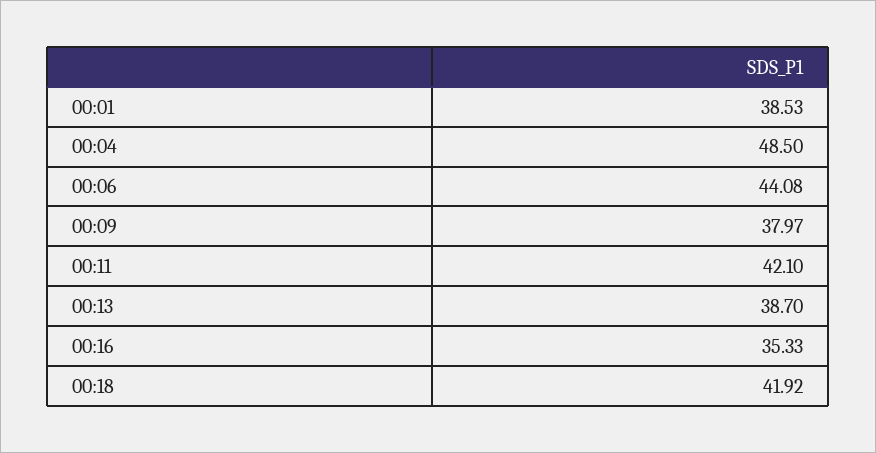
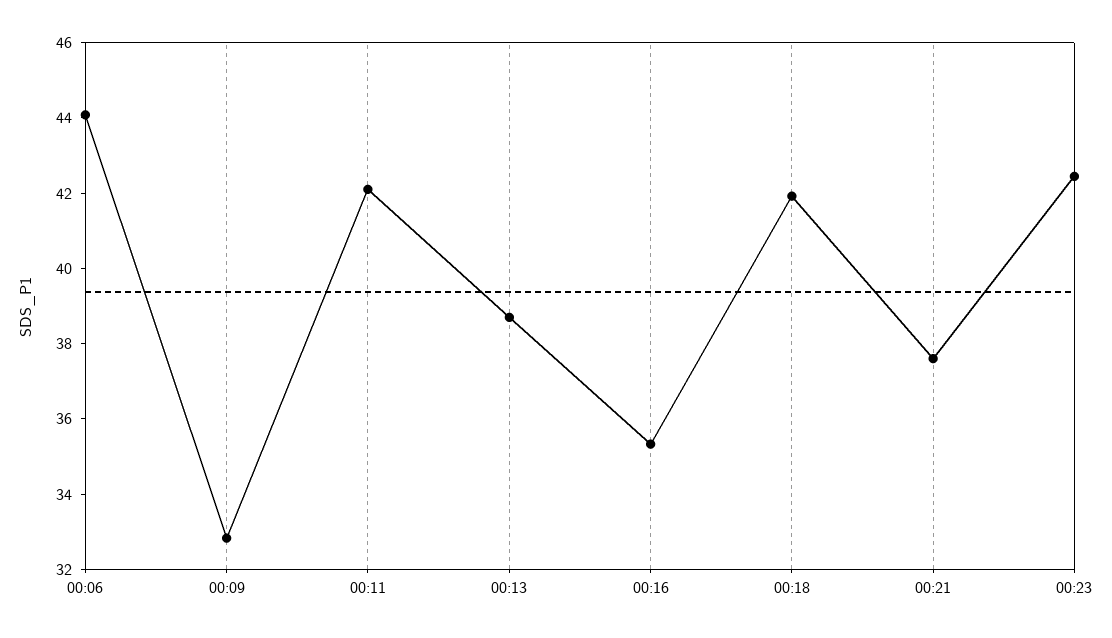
00:01: 38.53 -> none
00:04: 48.5 -> none
00:09: 37.97 -> 33
00:21: none -> 37.5
00:23: none -> 42.5

